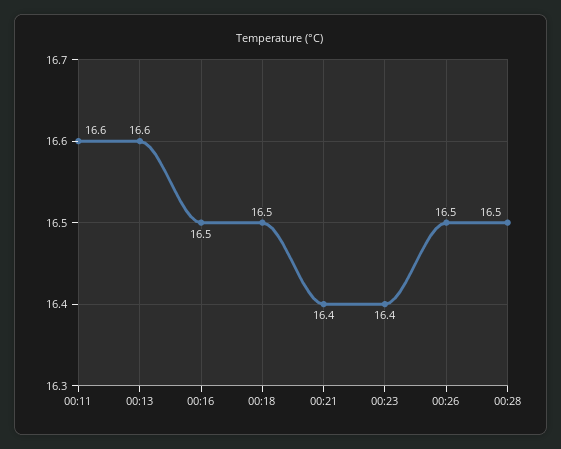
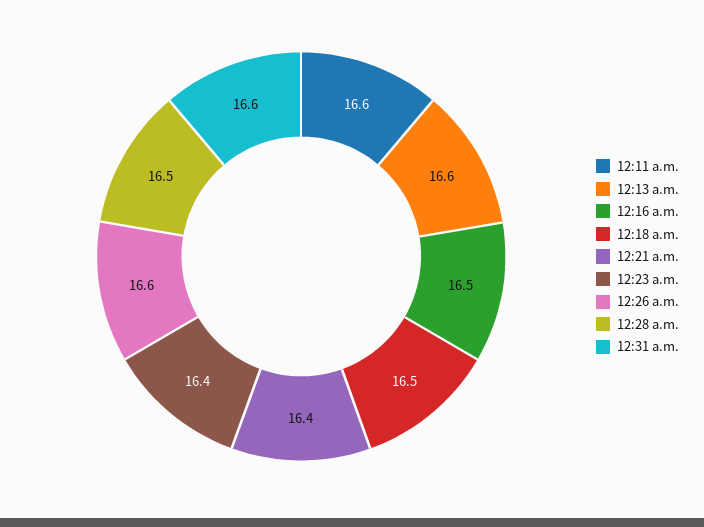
00:26: 16.5 -> 16.6
12:31 a.m.: none -> 16.6

